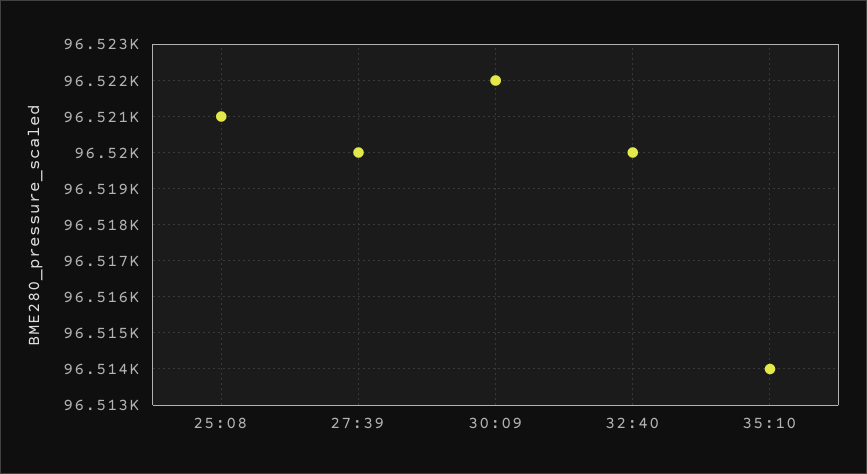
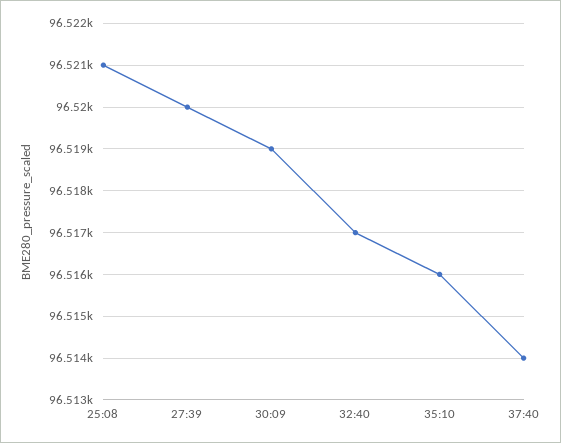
30:09: 96522 -> 96519
32:40: 96520 -> 96517
35:10: 96514 -> 96516
37:40: none -> 96514

